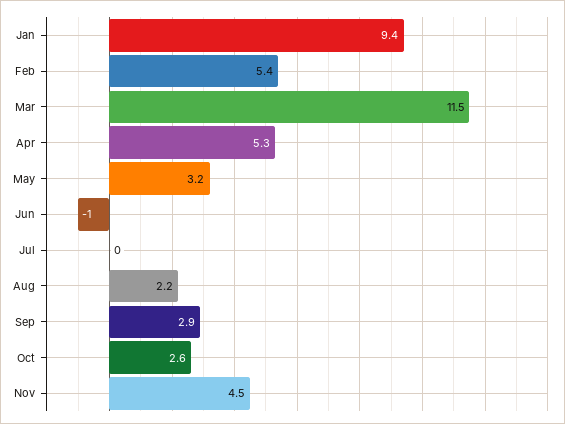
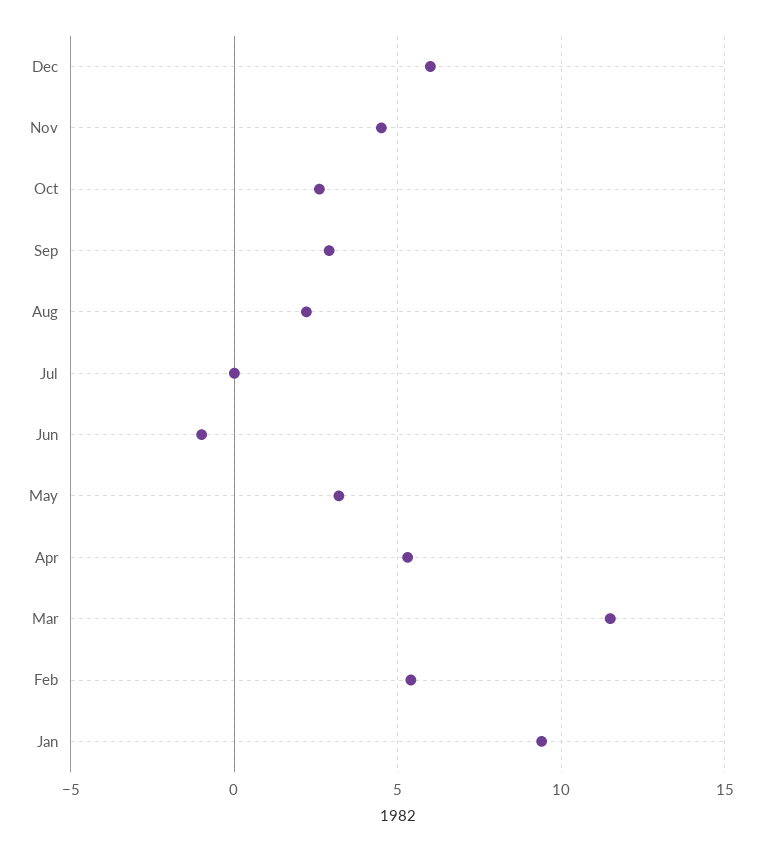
Dec: none -> 6

